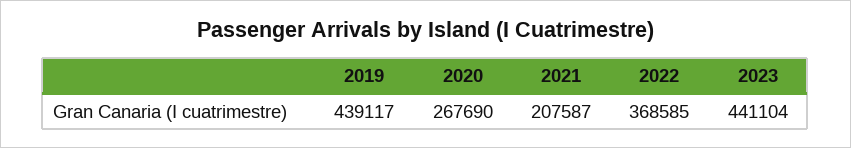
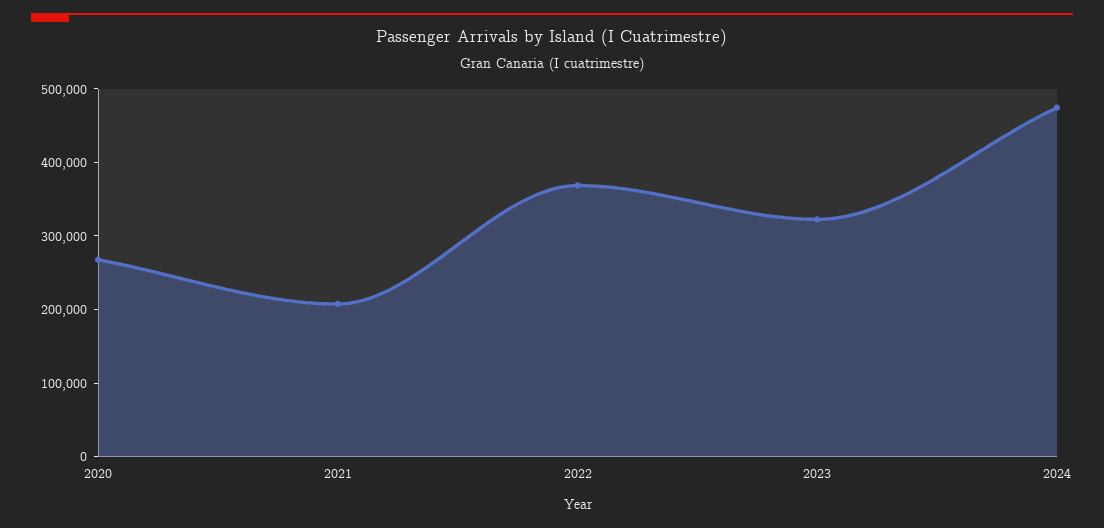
2019: 439117 -> none
2023: 441104 -> 320000
2024: none -> 480000

